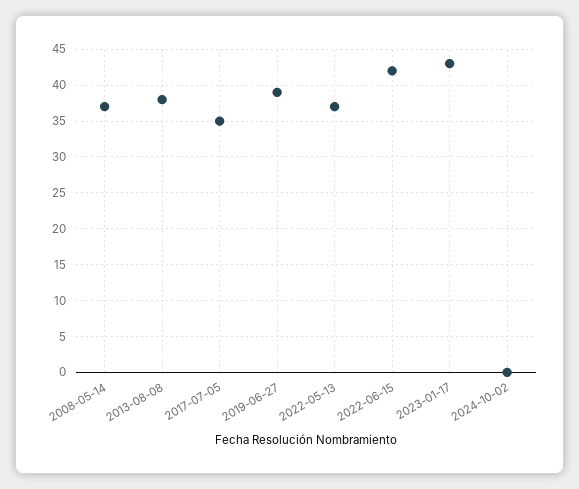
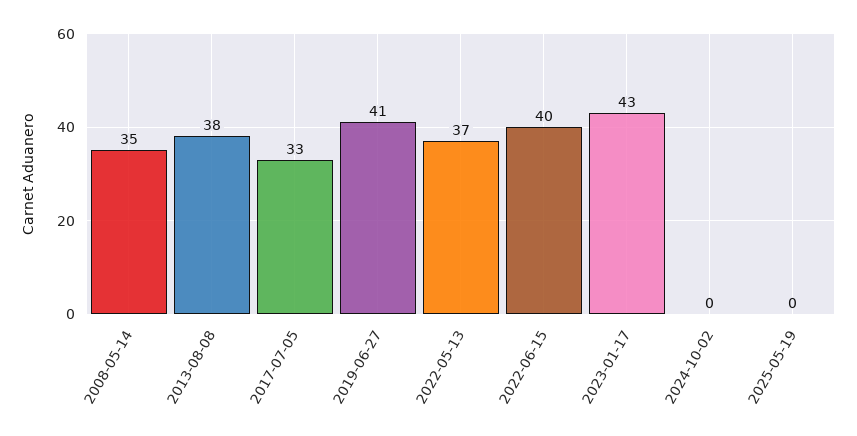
2008-05-14: 37 -> 35
2017-07-05: 35 -> 33
2019-06-27: 39 -> 41
2022-06-15: 42 -> 40
2025-05-19: none -> 0

